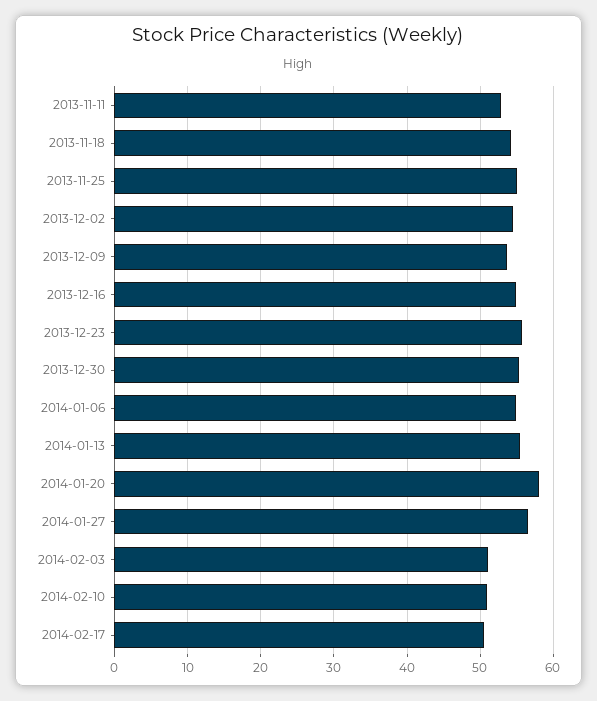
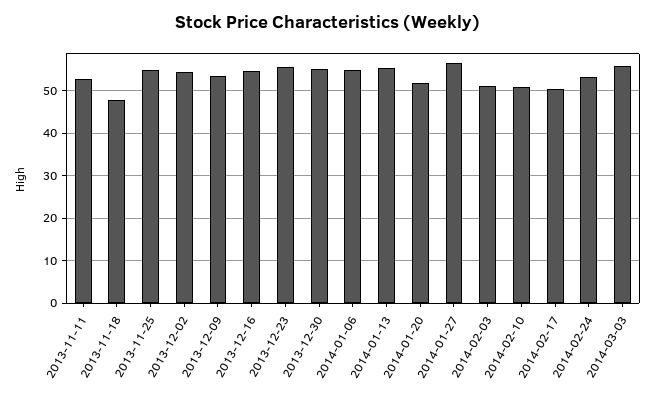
2013-11-18: 54 -> 48
2014-01-20: 58 -> 52
2014-02-24: none -> 54
2014-03-03: none -> 56

